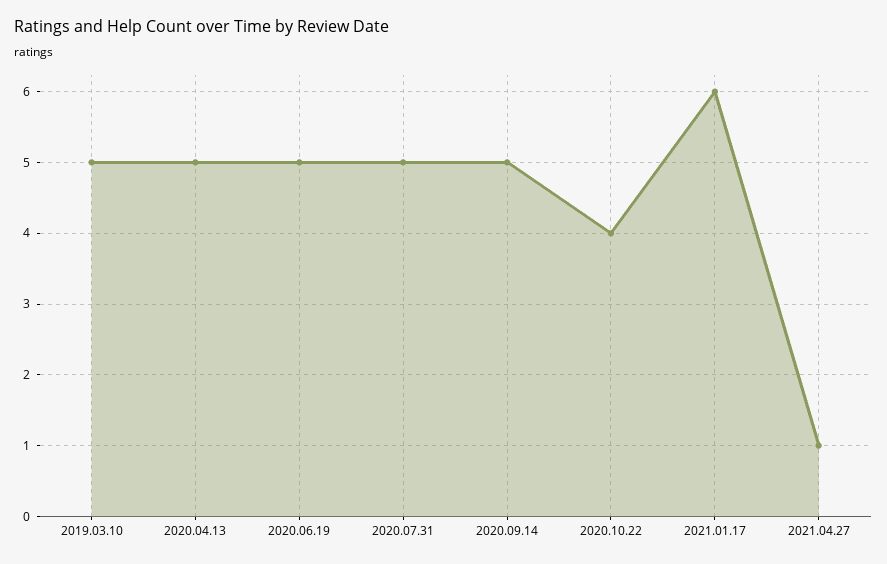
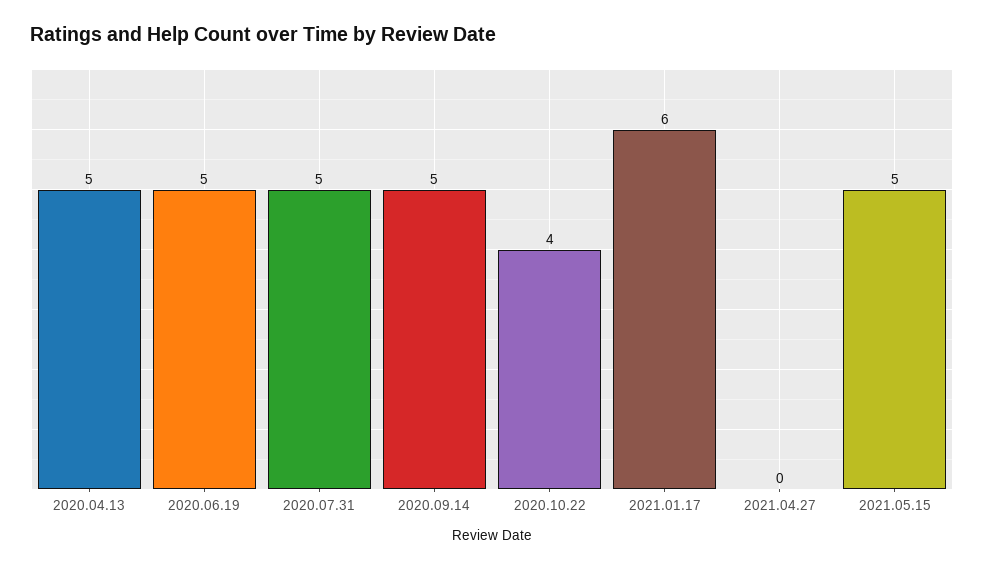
2019.03.10: 5 -> none
2021.04.27: 1 -> 0
2021.05.15: none -> 5

